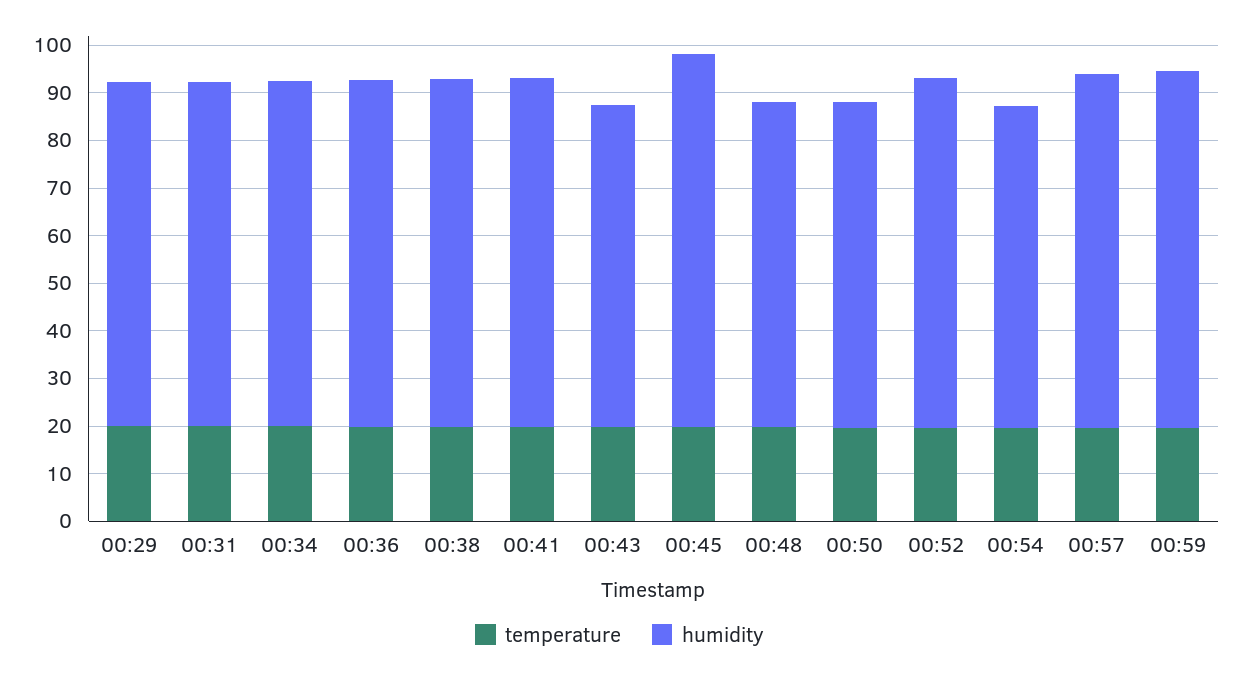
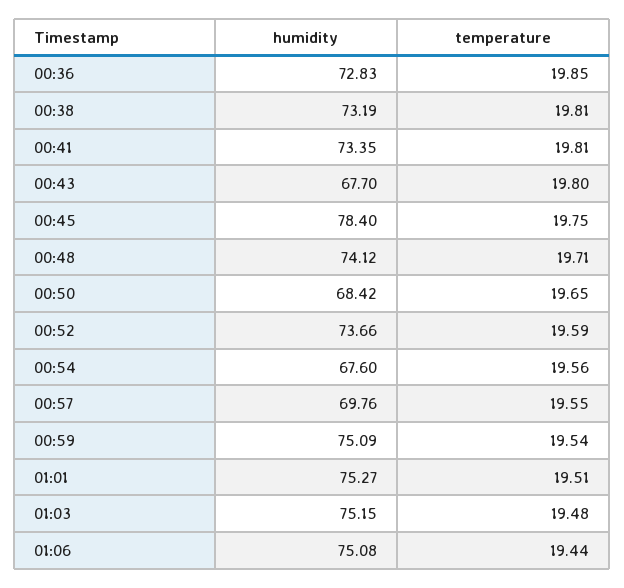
temperature, 00:29: 20 -> none
humidity, 00:29: 72 -> none
temperature, 00:31: 20 -> none
humidity, 00:31: 72 -> none
temperature, 00:34: 20 -> none
humidity, 00:34: 72 -> none
humidity, 00:48: 68 -> 74.12
humidity, 00:57: 74 -> 69.76
humidity, 01:01: none -> 75.27
temperature, 01:01: none -> 19.51
humidity, 01:03: none -> 75.15
temperature, 01:03: none -> 19.48
humidity, 01:06: none -> 75.08
temperature, 01:06: none -> 19.44

